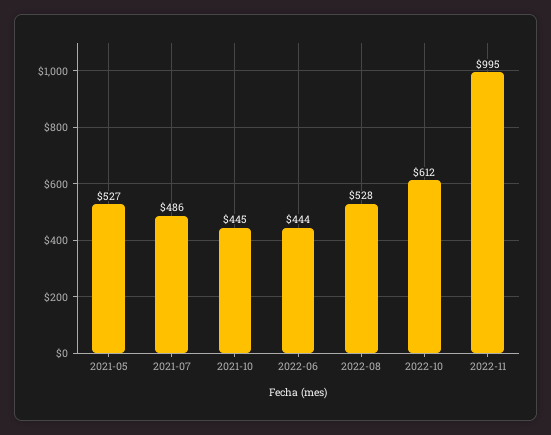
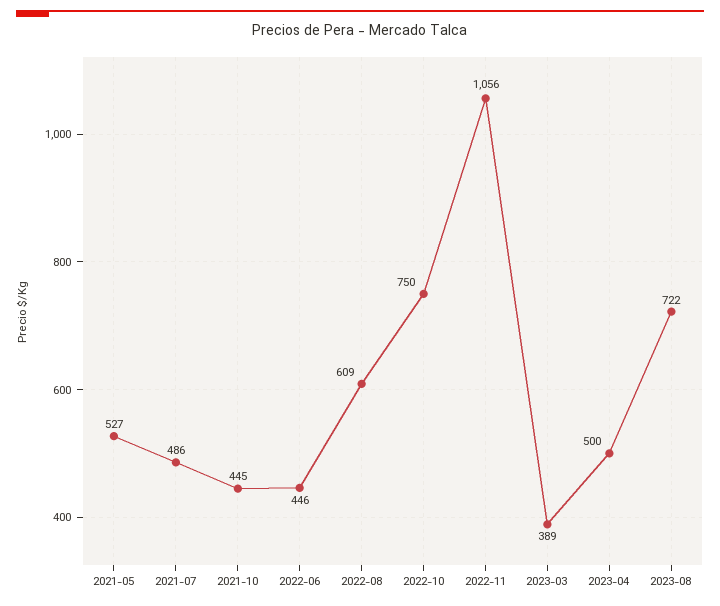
2022-06: 444 -> 446
2022-08: 528 -> 609
2022-10: 612 -> 750
2022-11: 995 -> 1056
2023-03: none -> 389
2023-04: none -> 500
2023-08: none -> 722

